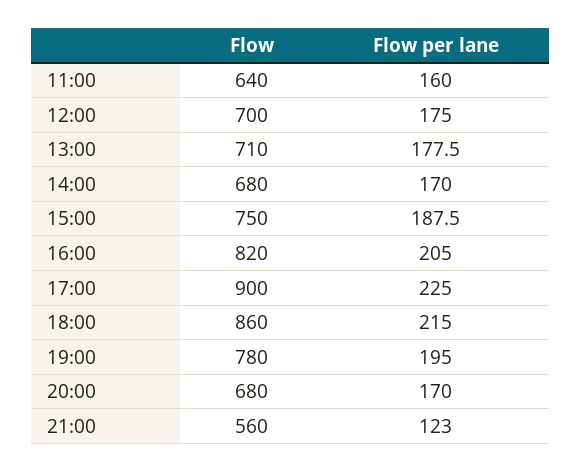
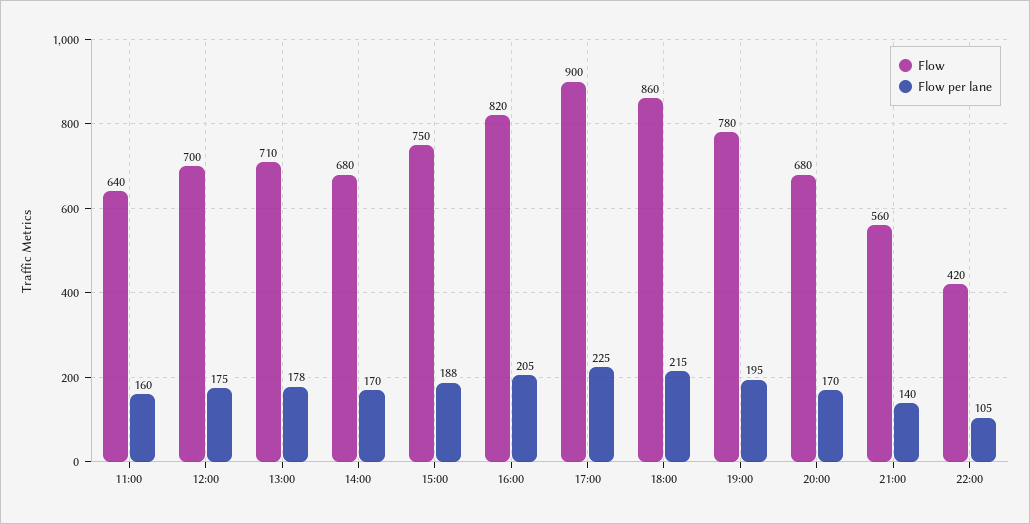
Flow per lane, 21:00: 123 -> 140
Flow, 22:00: none -> 420
Flow per lane, 22:00: none -> 105

